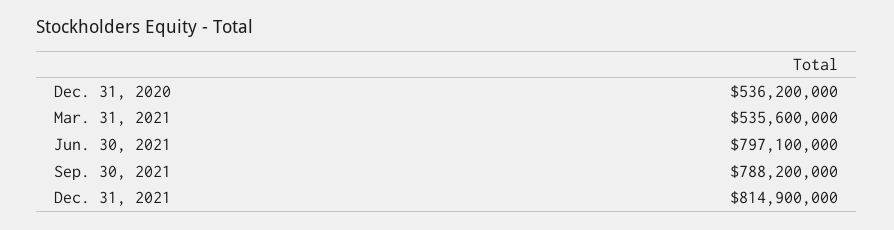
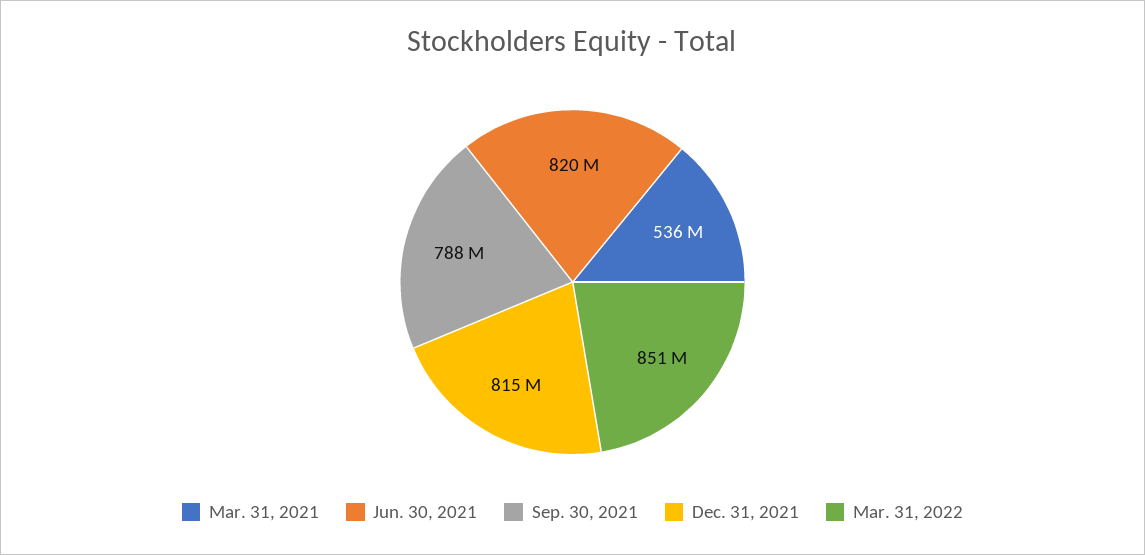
Dec. 31, 2020: 536200000 -> none
Jun. 30, 2021: 797100000 -> 820000000
Mar. 31, 2022: none -> 851000000

